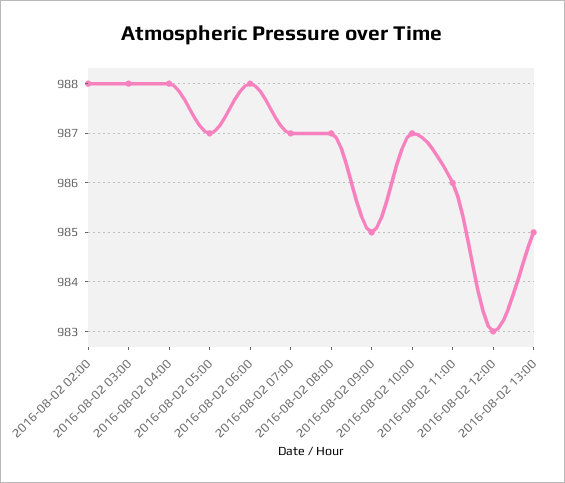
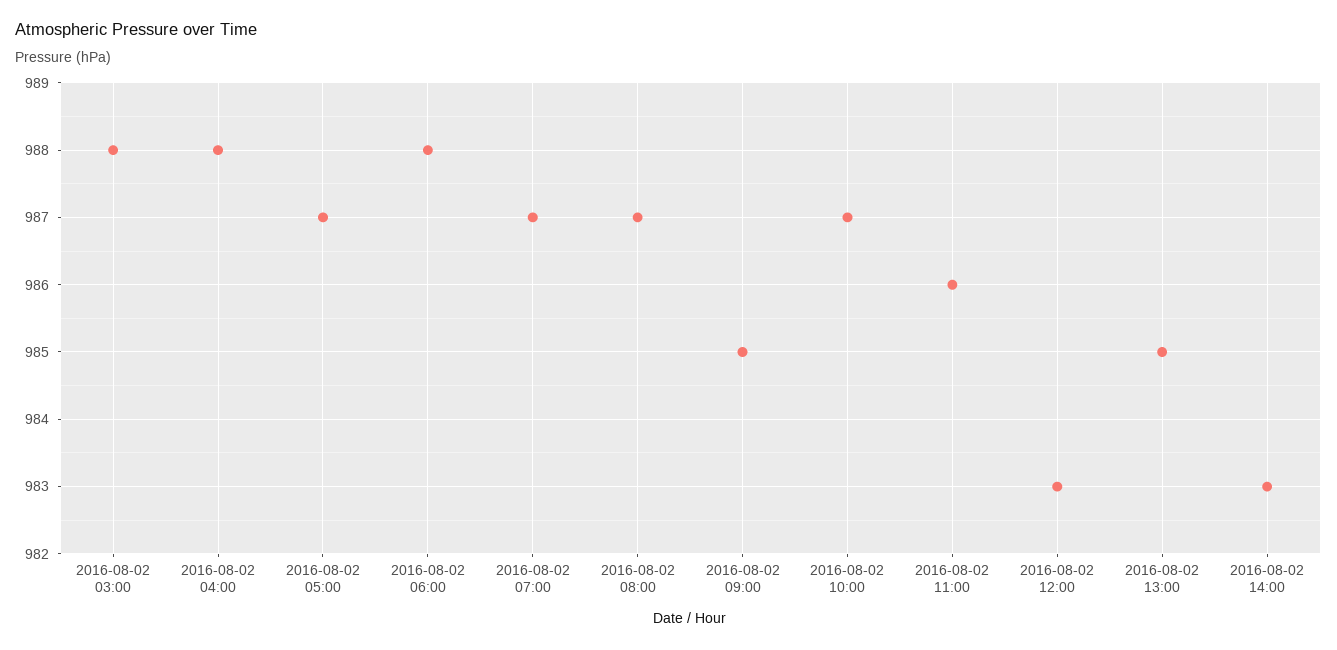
2016-08-02 02:00: 988 -> none
2016-08-02 14:00: none -> 983

